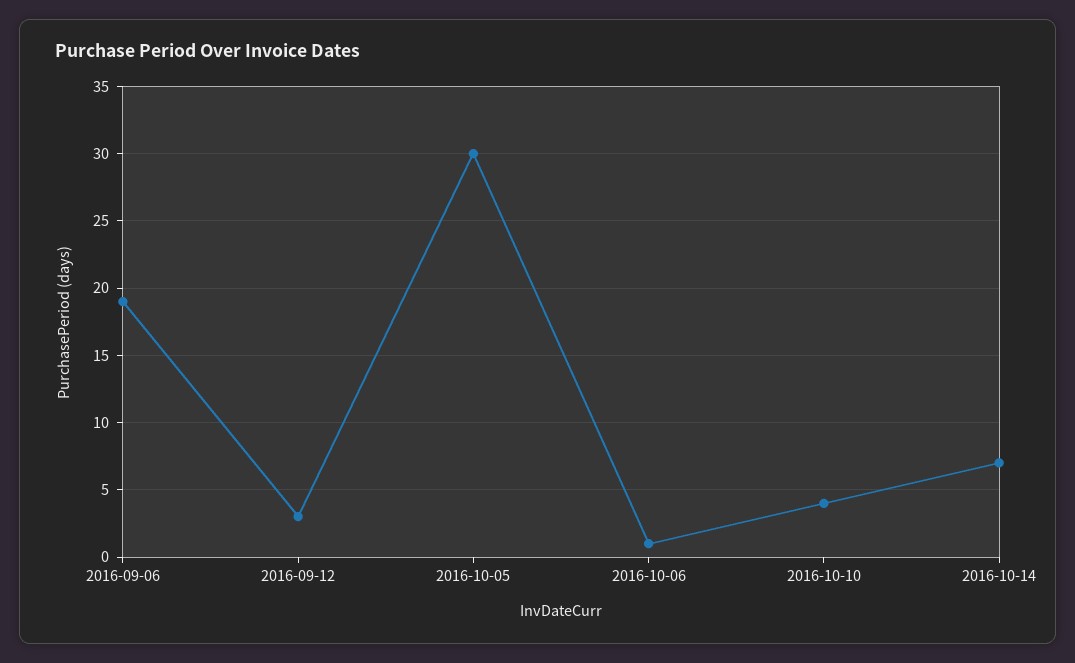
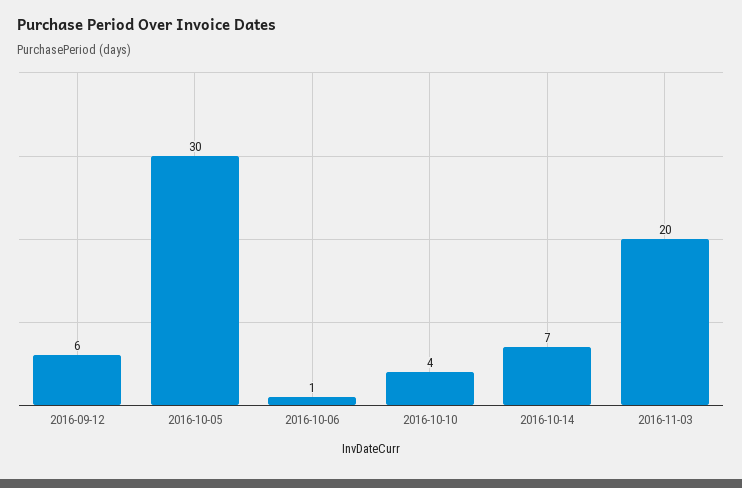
2016-09-06: 19 -> none
2016-09-12: 3 -> 6
2016-11-03: none -> 20

